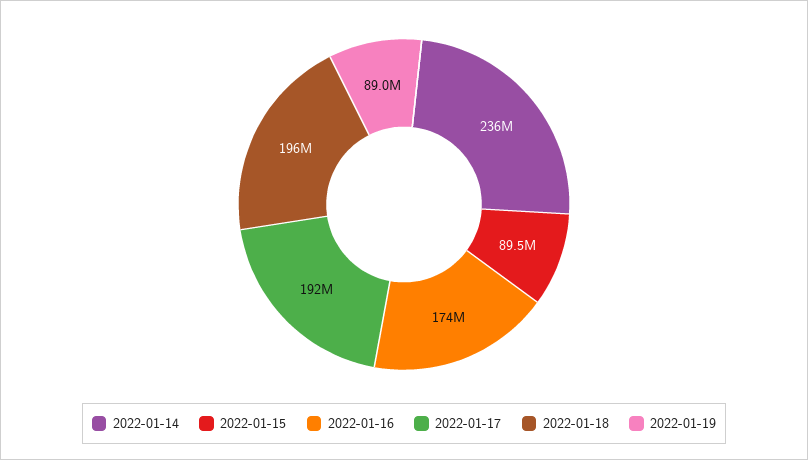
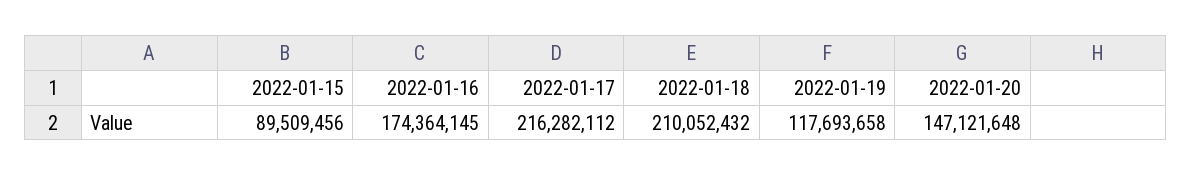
2022-01-14: 236000000 -> none
2022-01-17: 192000000 -> 216282112
2022-01-18: 196000000 -> 210052432
2022-01-19: 89000000 -> 117693658
2022-01-20: none -> 147121648

